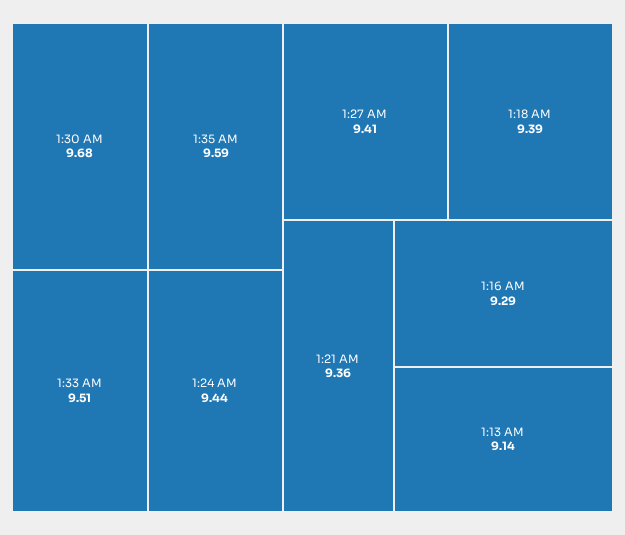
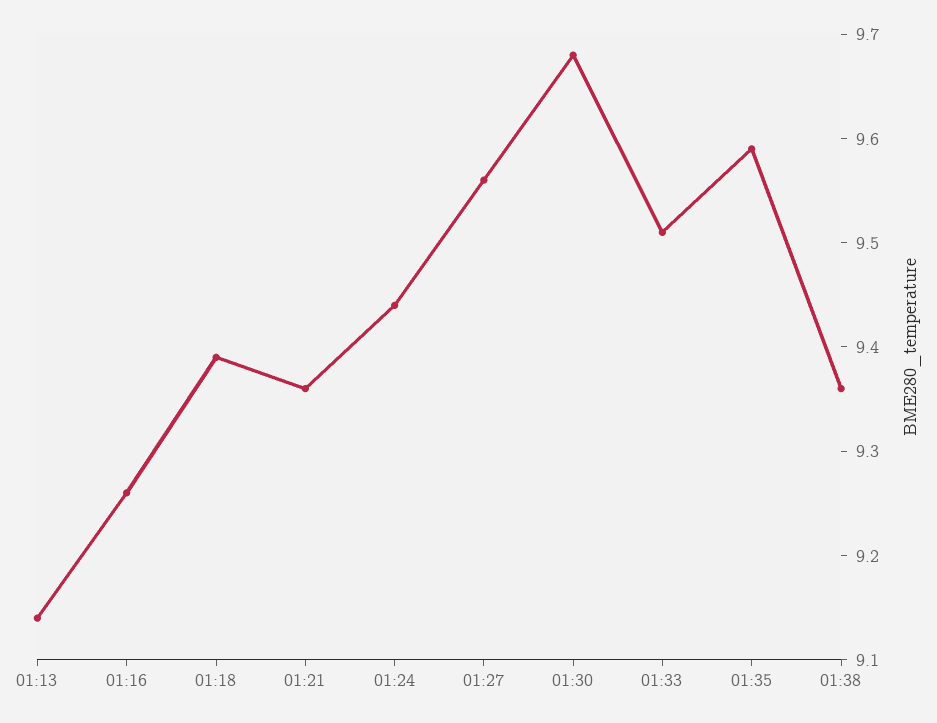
1:27 AM: 9.41 -> 9.56
1:16 AM: 9.29 -> 9.26
01:38: none -> 9.36

